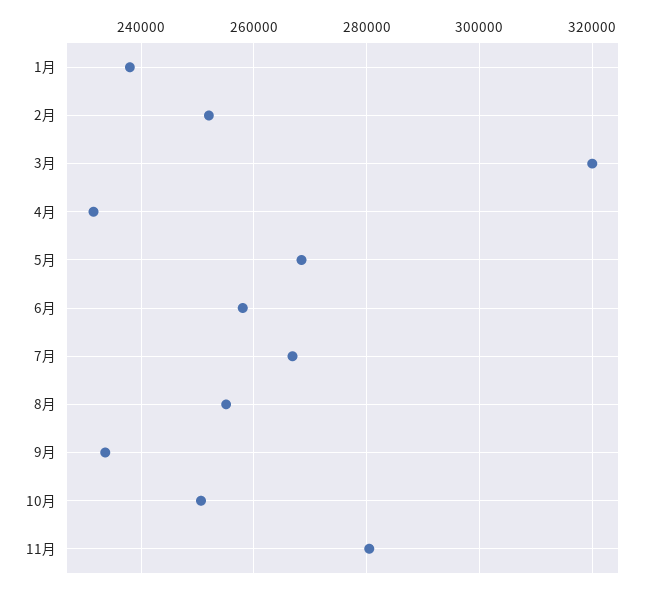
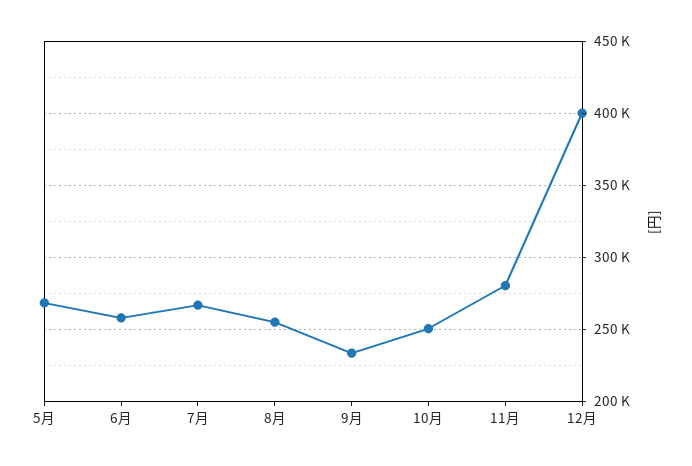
1月: 238000 -> none
2月: 252000 -> none
3月: 320000 -> none
4月: 232000 -> none
12月: none -> 400000

